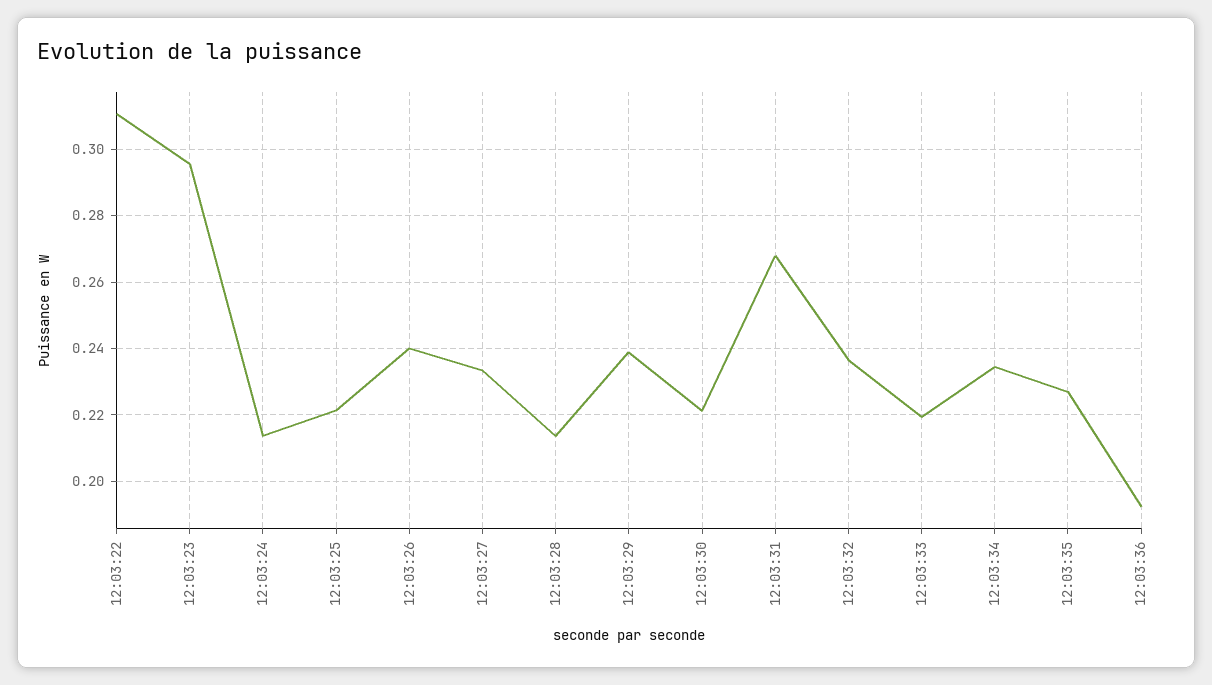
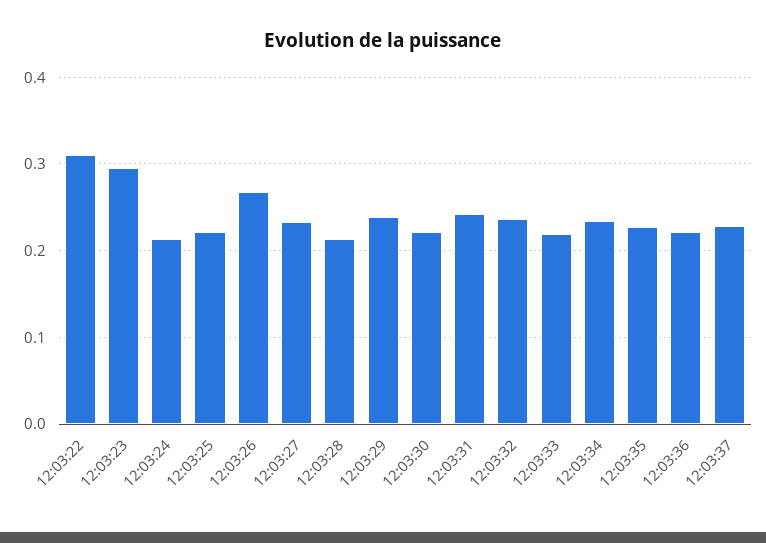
12:03:26: 0.24 -> 0.27
12:03:31: 0.268 -> 0.24
12:03:36: 0.192 -> 0.22
12:03:37: none -> 0.23

